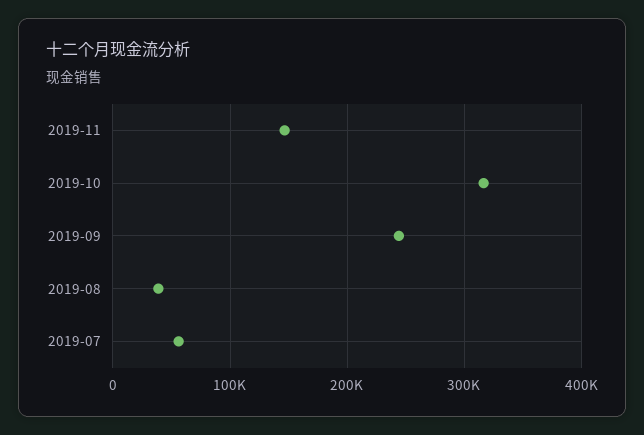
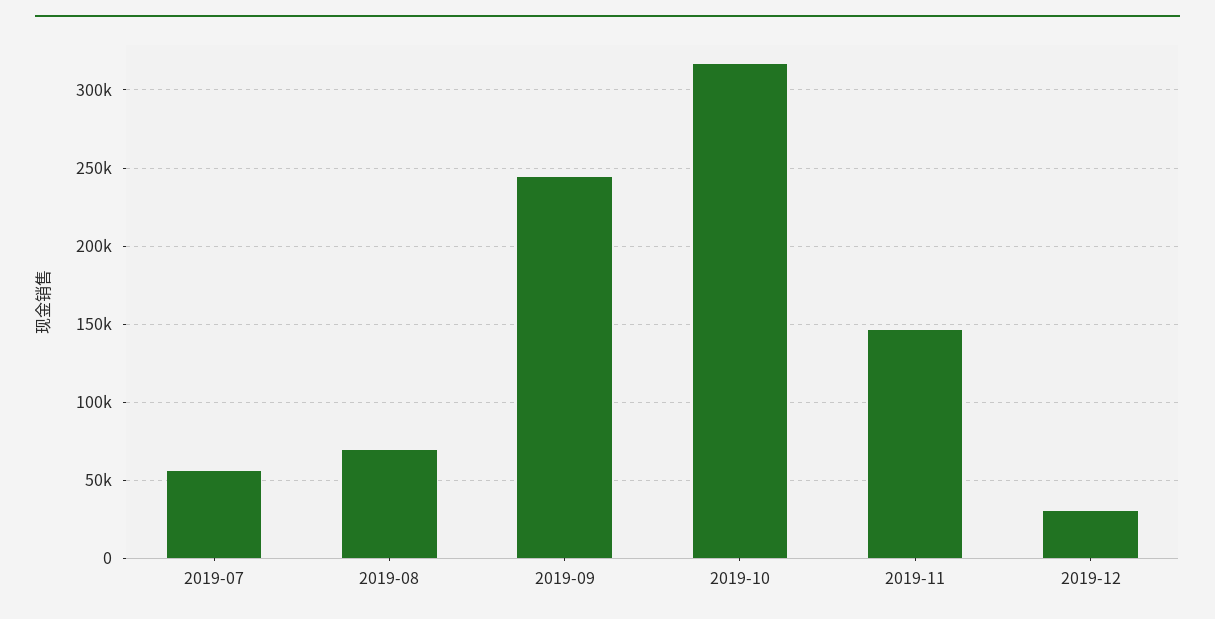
2019-08: 40000 -> 70000
2019-12: none -> 30000

